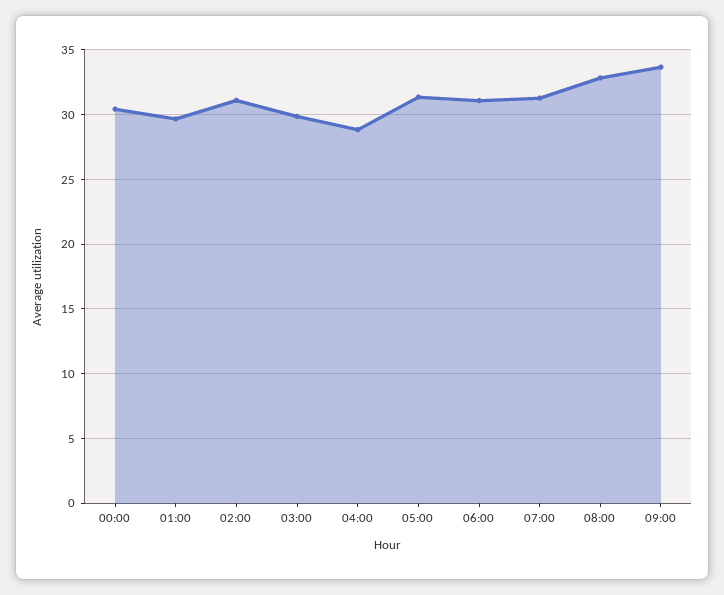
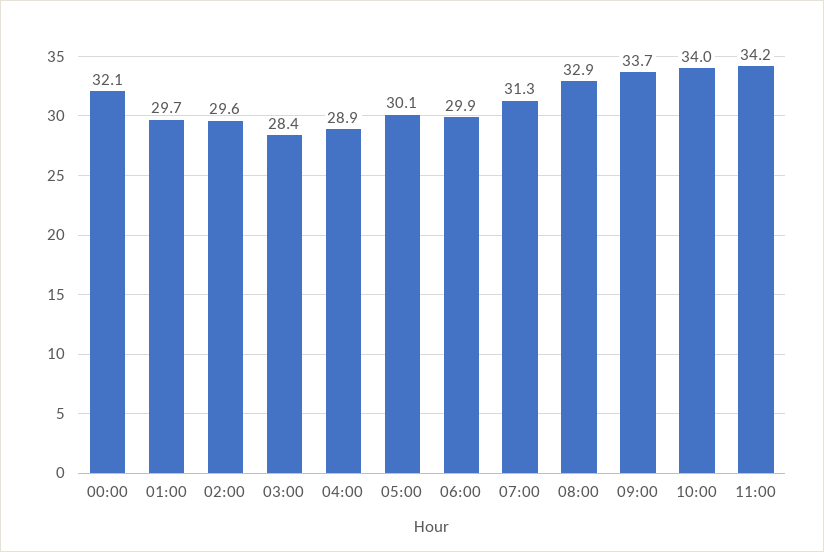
00:00: 30.5 -> 32.1
02:00: 31 -> 29.6
03:00: 30 -> 28.4
05:00: 31.5 -> 30.1
06:00: 31 -> 29.9
10:00: none -> 34
11:00: none -> 34.2

